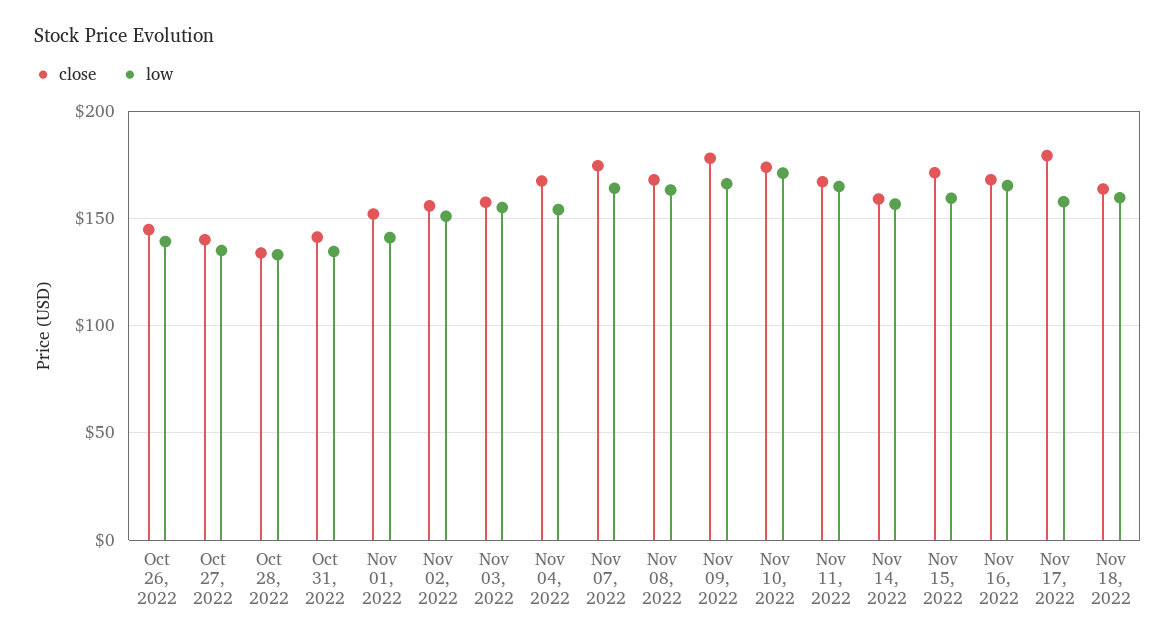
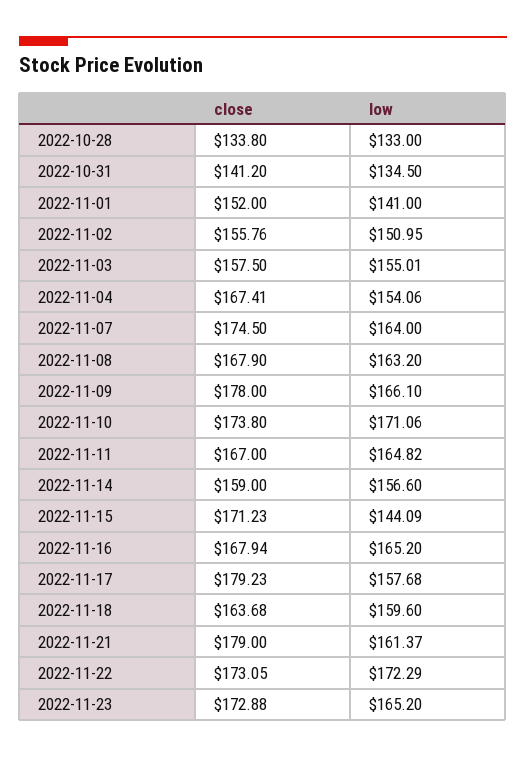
close, Oct 26, 2022: 145 -> none
low, Oct 26, 2022: 140 -> none
close, Oct 27, 2022: 140 -> none
low, Oct 27, 2022: 135 -> none
low, Nov 15, 2022: 160 -> 144.09
close, 2022-11-21: none -> 179
low, 2022-11-21: none -> 161.37
close, 2022-11-22: none -> 173.05
low, 2022-11-22: none -> 172.29
close, 2022-11-23: none -> 172.88
low, 2022-11-23: none -> 165.2

